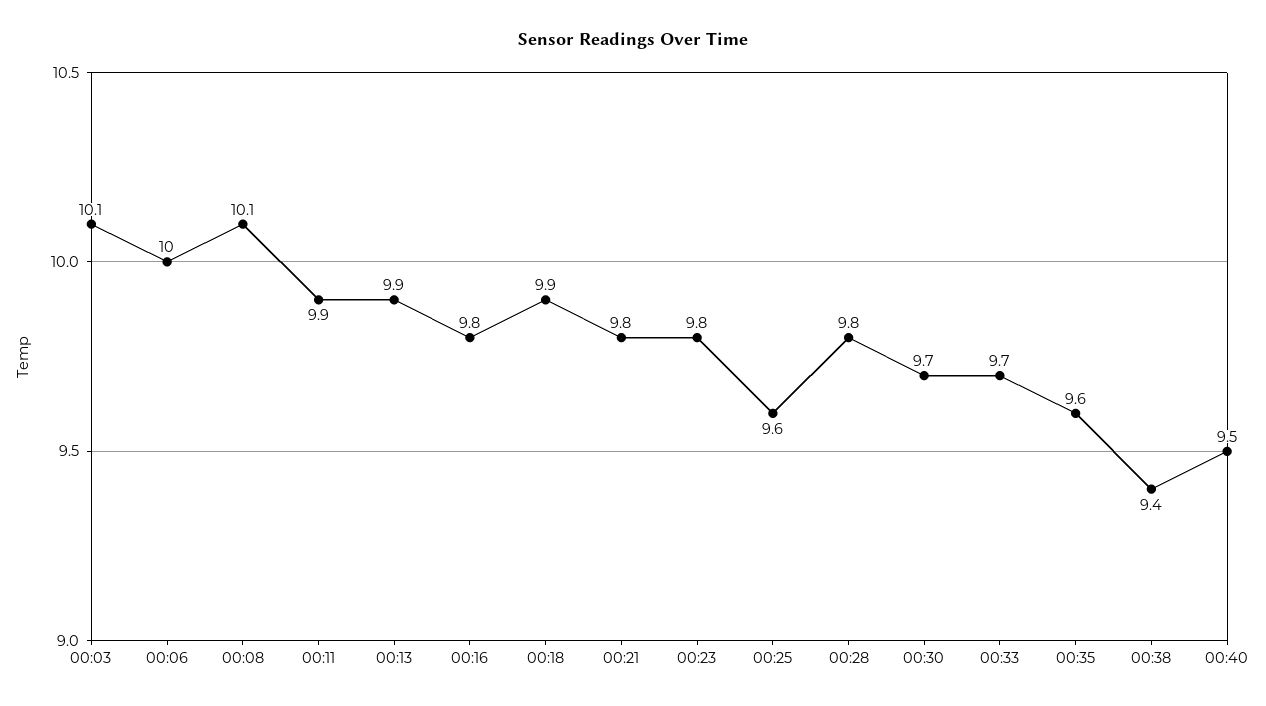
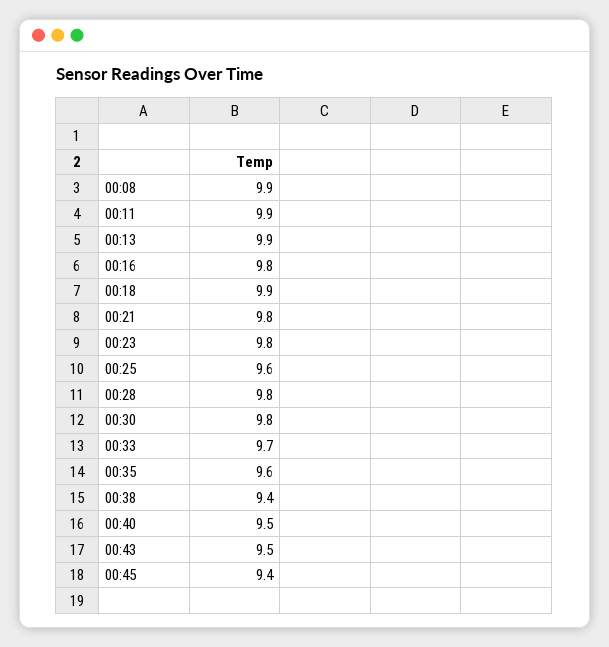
00:03: 10.1 -> none
00:06: 10 -> none
00:08: 10.1 -> 9.9
00:30: 9.7 -> 9.8
00:43: none -> 9.5
00:45: none -> 9.4

